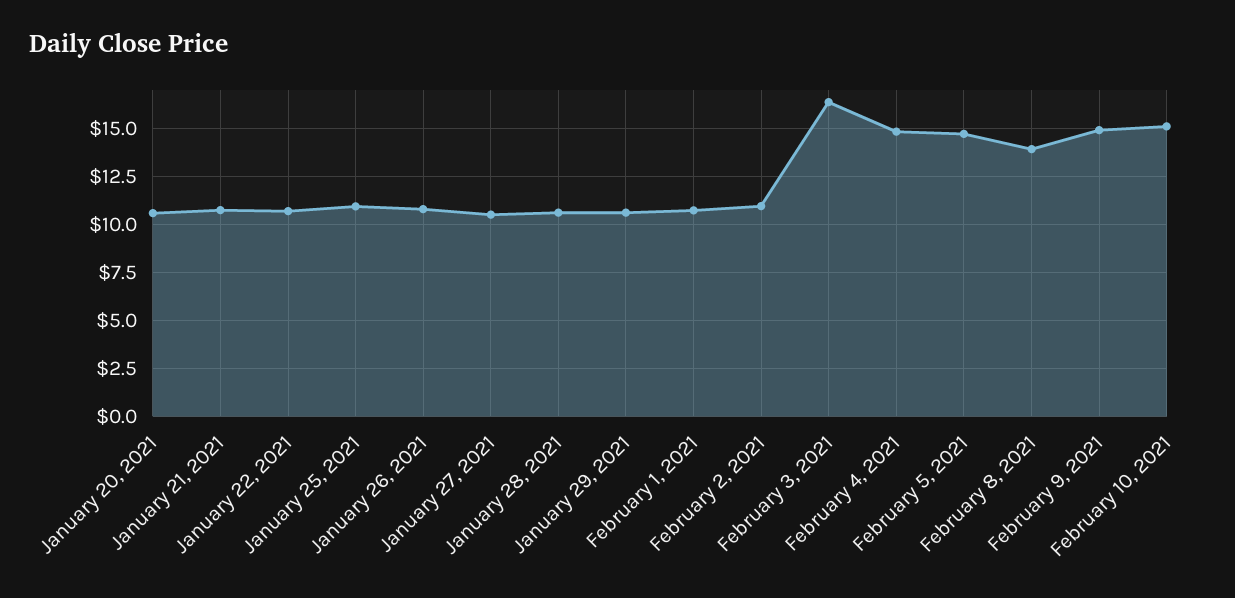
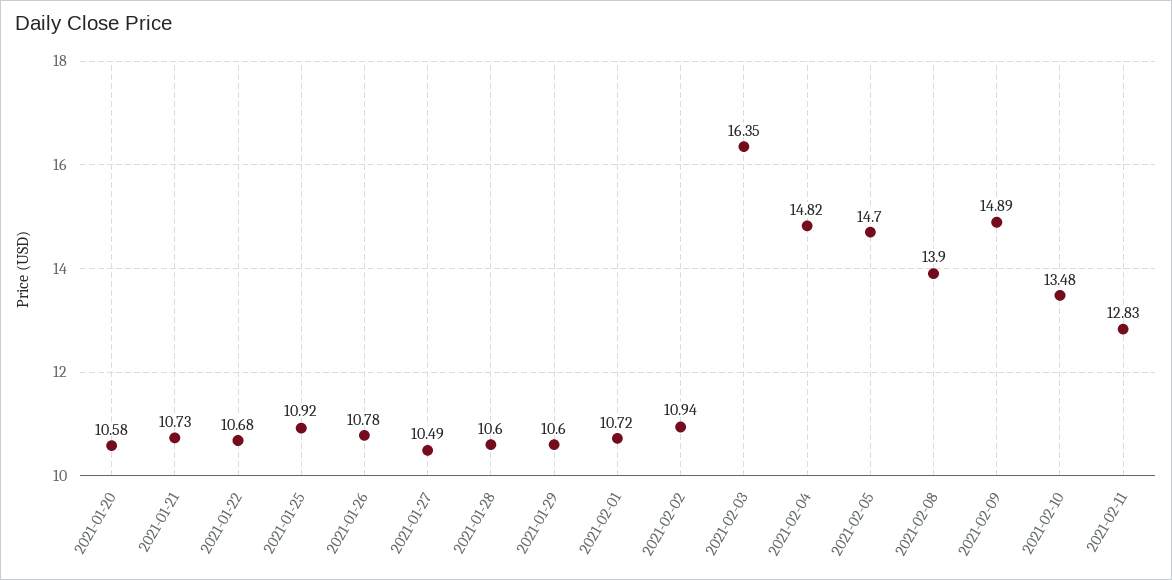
February 10, 2021: 15 -> 13.48
2021-02-11: none -> 12.83

